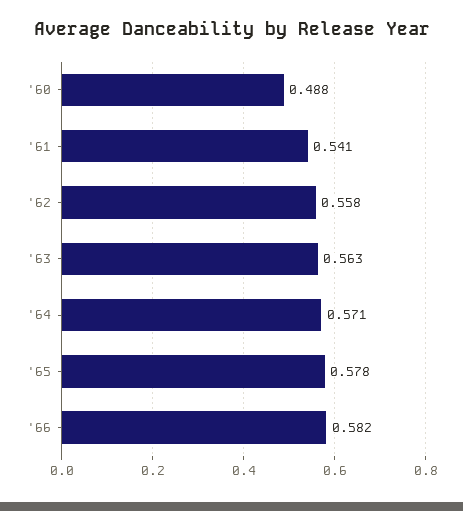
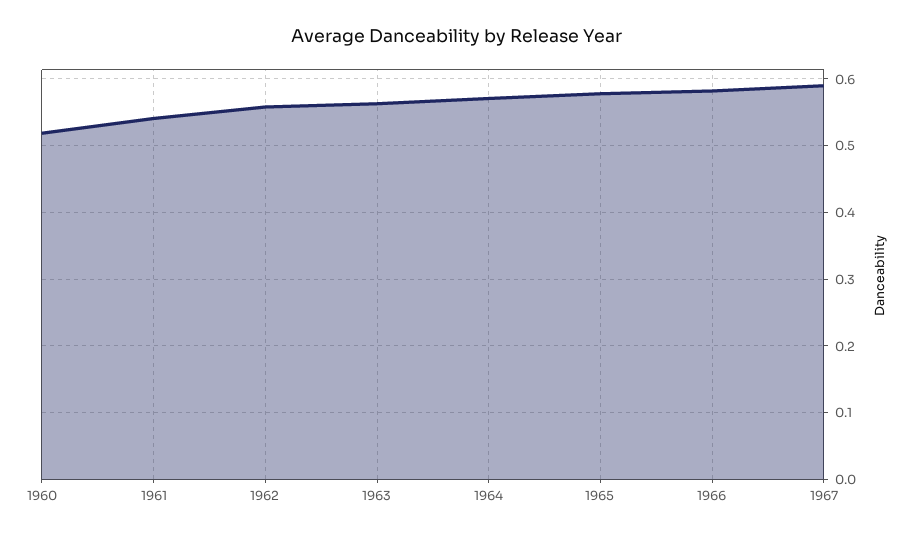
'60: 0.488 -> 0.52
1967: none -> 0.59

